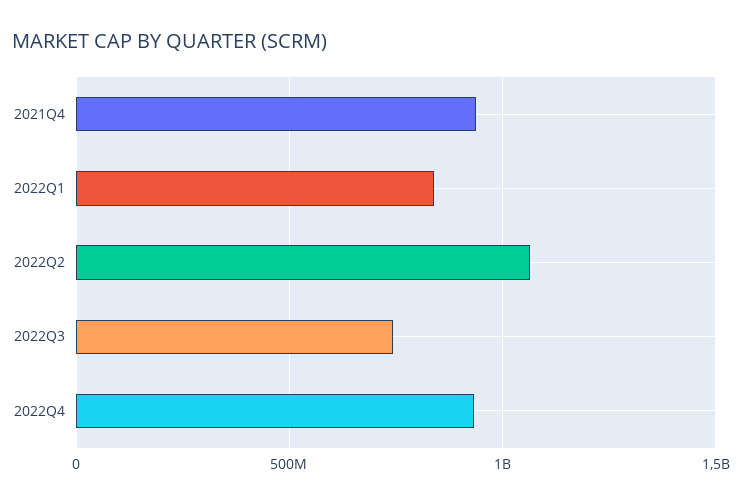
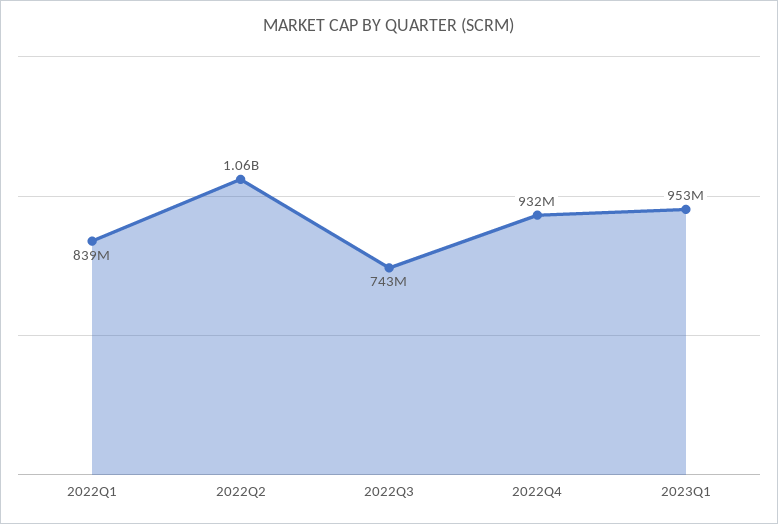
2021Q4: 950000000 -> none
2023Q1: none -> 953000000

